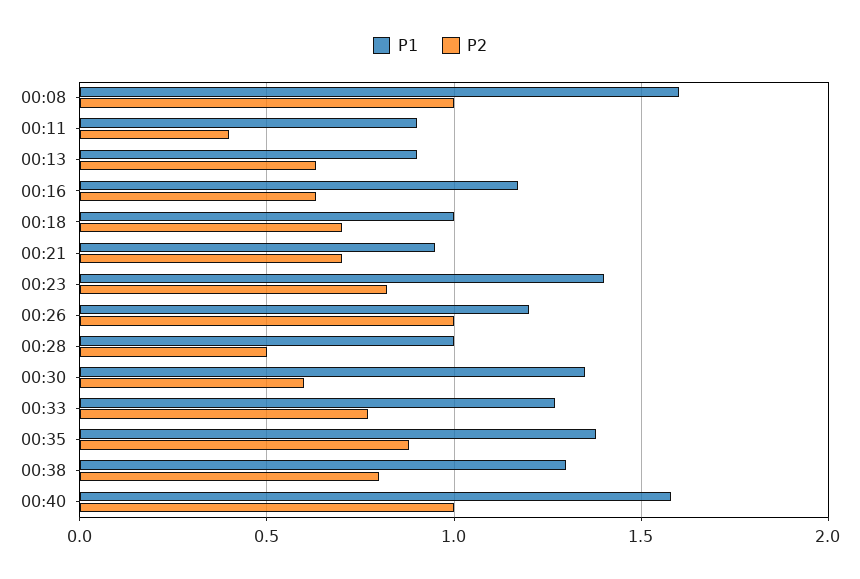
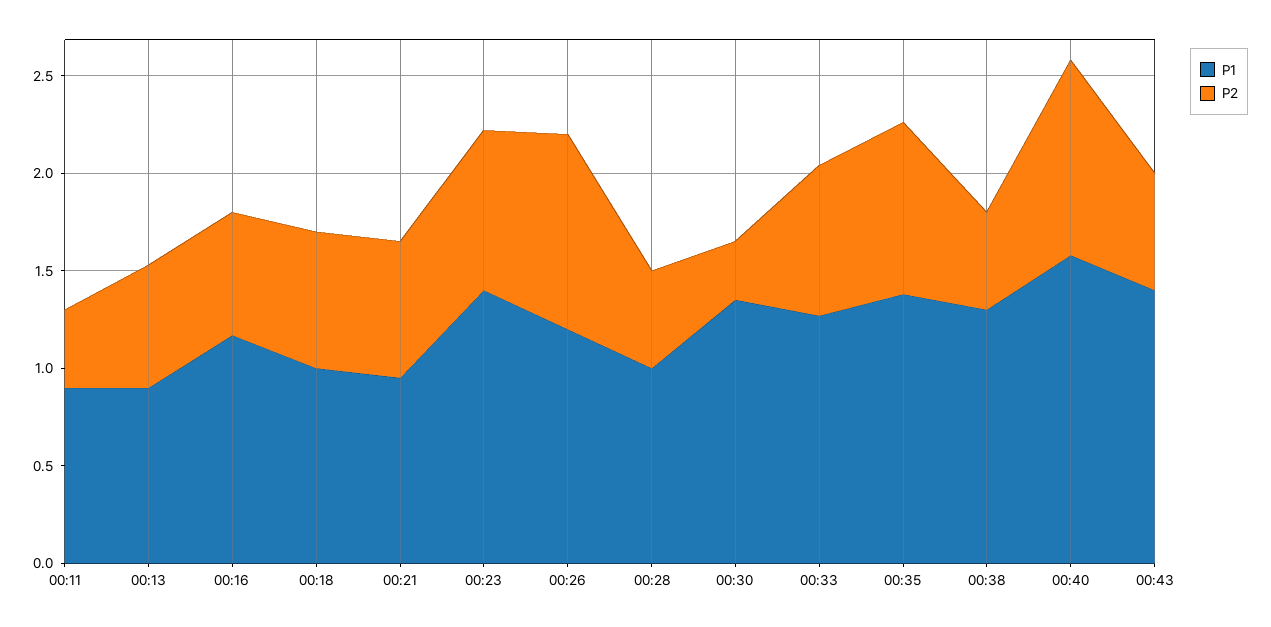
P1, 00:08: 1.6 -> none
P2, 00:08: 1 -> none
P2, 00:30: 0.6 -> 0.3
P2, 00:38: 0.8 -> 0.5
P1, 00:43: none -> 1.4
P2, 00:43: none -> 0.6

